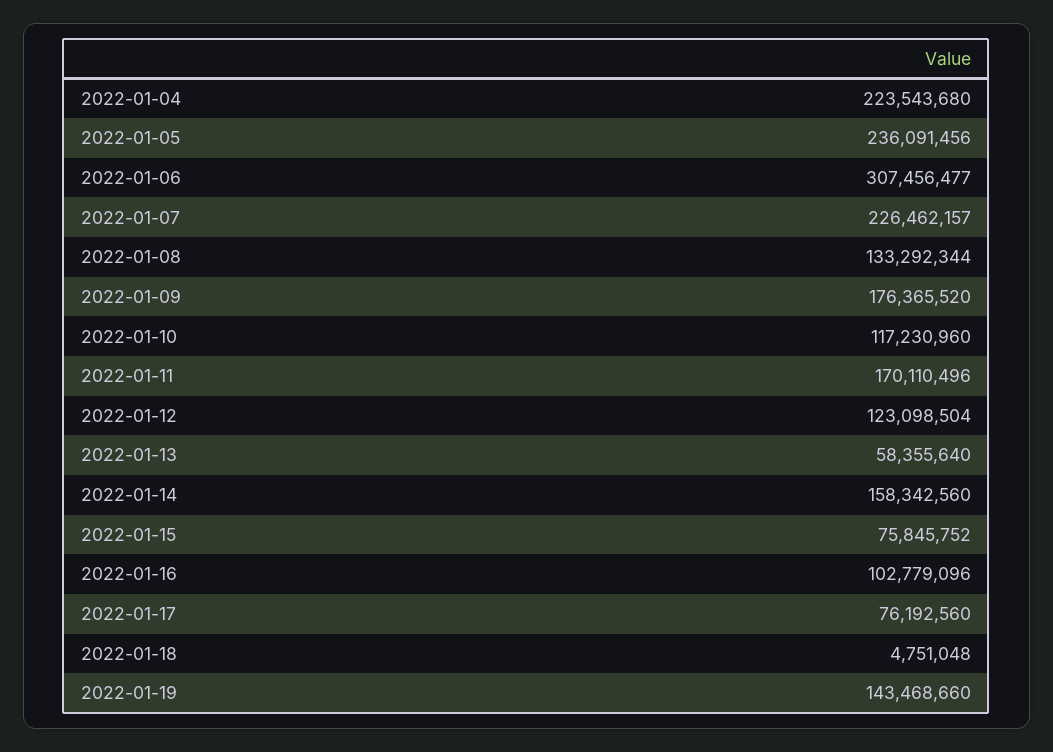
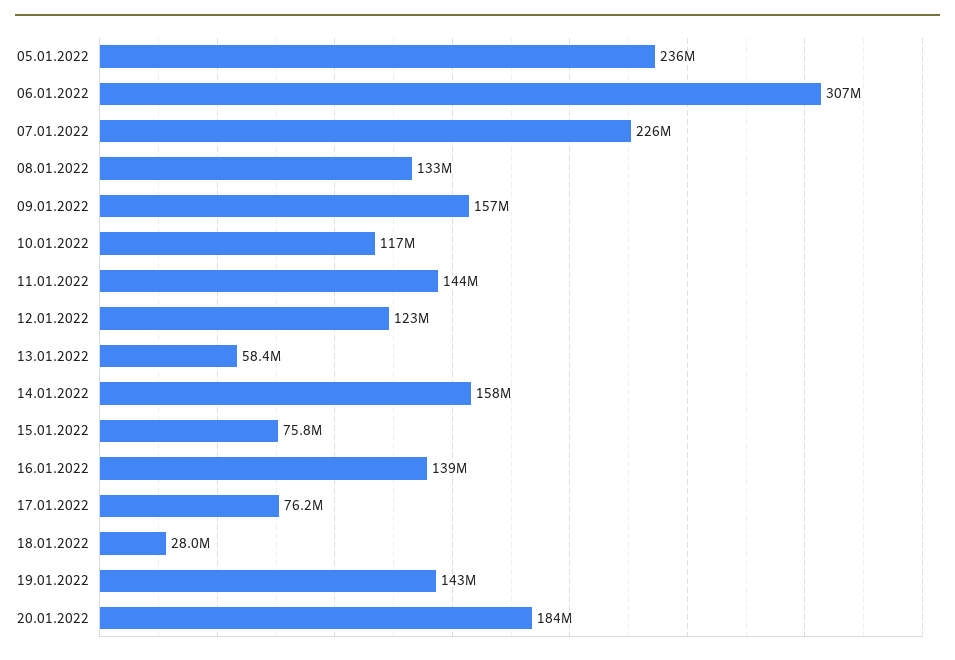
2022-01-04: 223543680 -> none
2022-01-09: 176365520 -> 157000000
2022-01-11: 170110496 -> 144000000
2022-01-16: 102779096 -> 139000000
2022-01-18: 4751048 -> 28000000
20.01.2022: none -> 184000000

